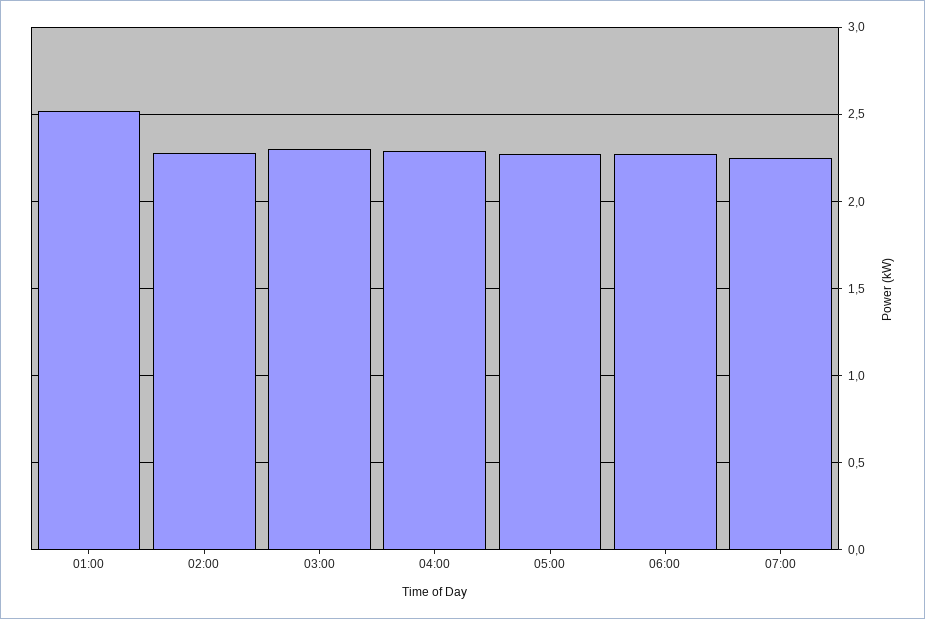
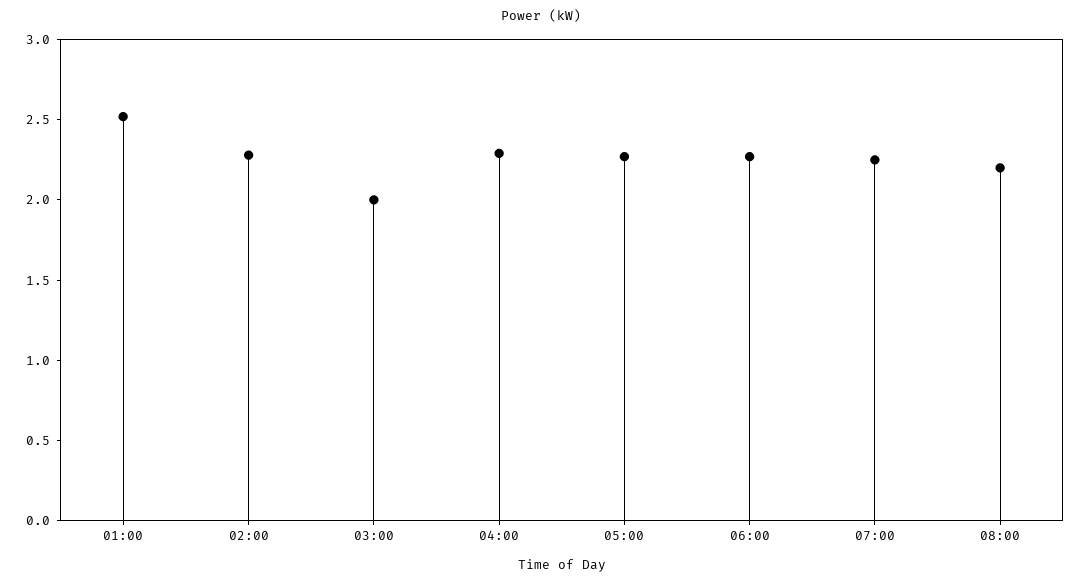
03:00: 2.3 -> 2
08:00: none -> 2.2

